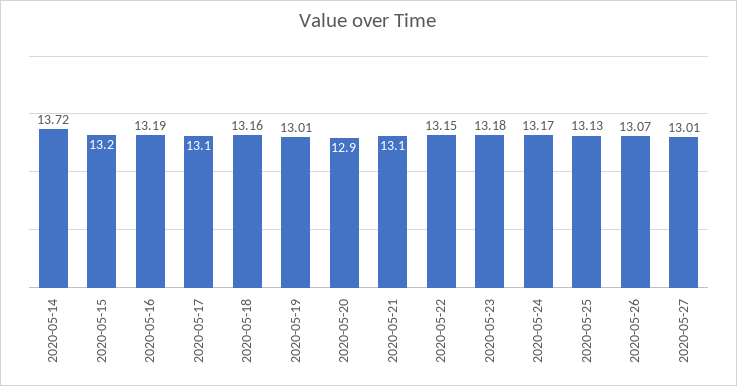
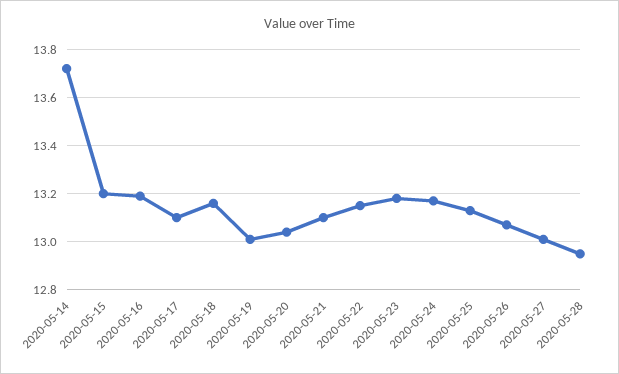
2020-05-20: 12.9 -> 13.05
2020-05-28: none -> 12.95

